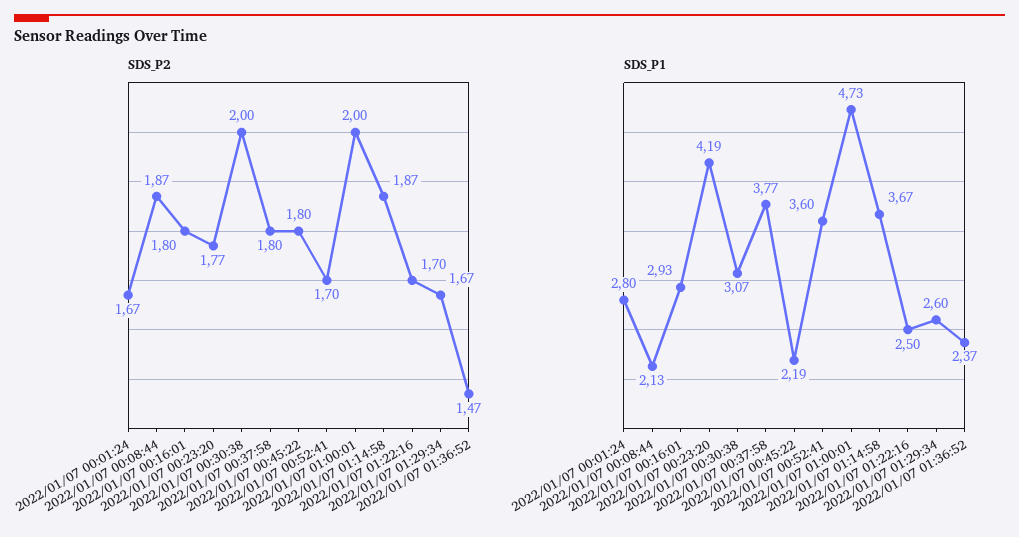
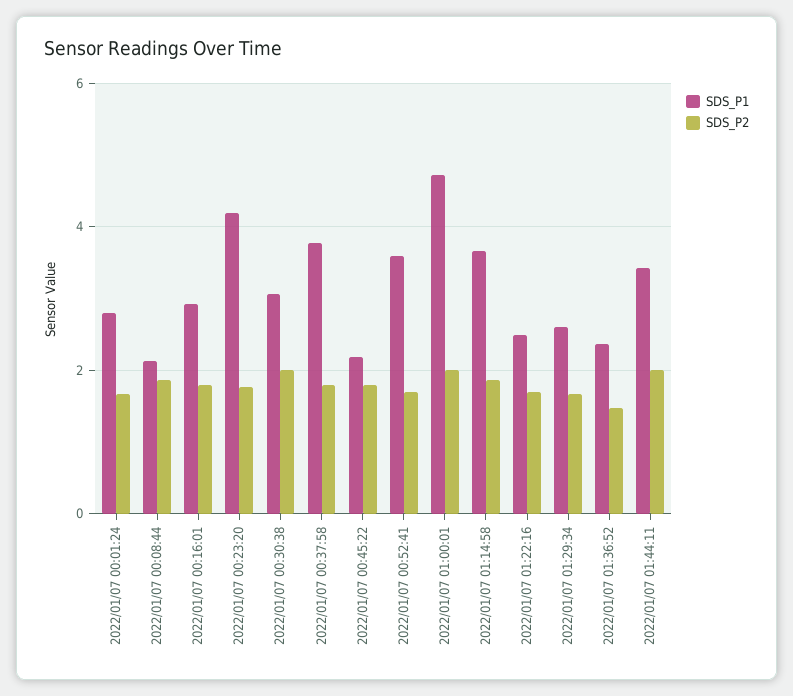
SDS_P1, 2022/01/07 01:44:11: none -> 3.4
SDS_P2, 2022/01/07 01:44:11: none -> 2

